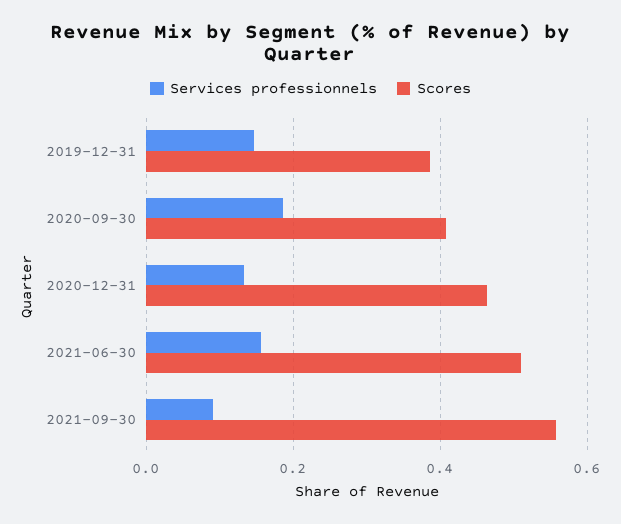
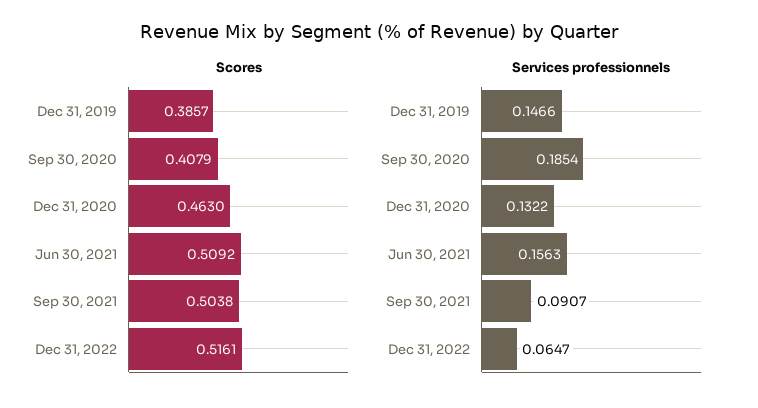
Scores, 2021-09-30: 0.56 -> 0.5038
Scores, Dec 31, 2022: none -> 0.5161
Services professionnels, Dec 31, 2022: none -> 0.0647

